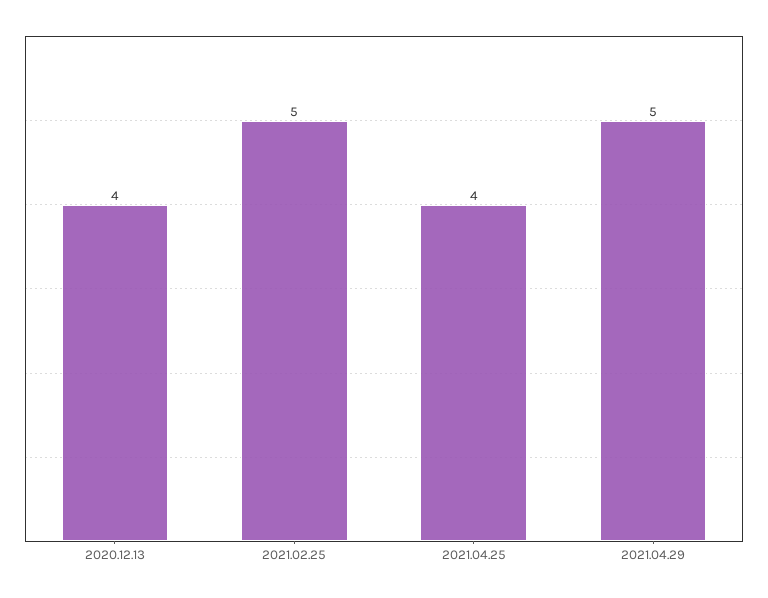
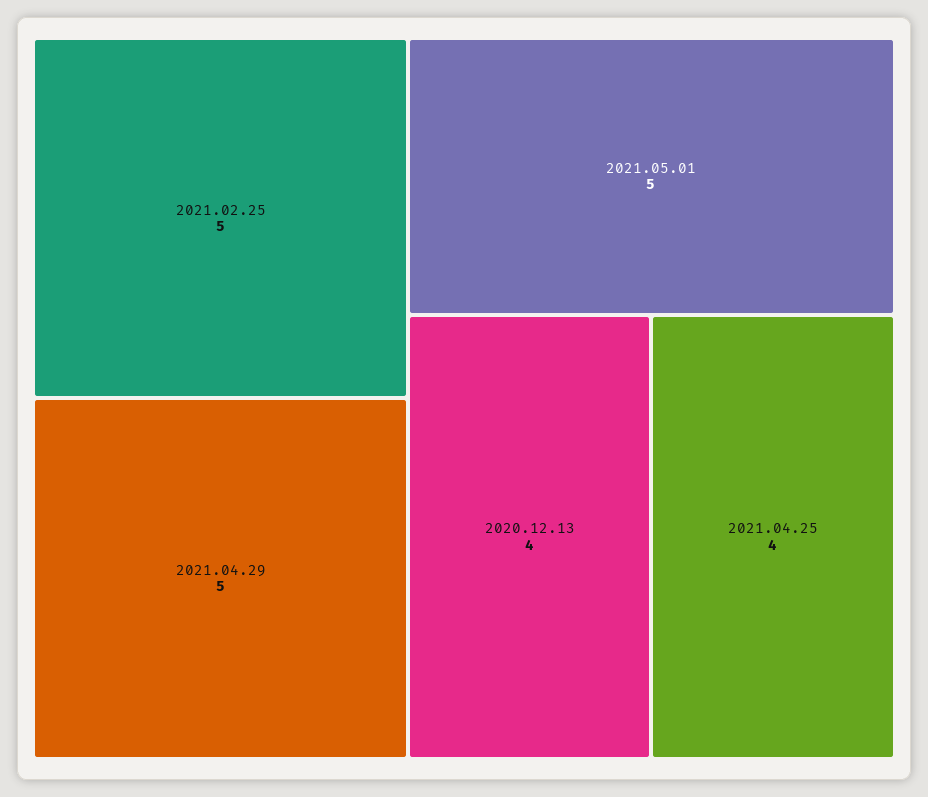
2021.05.01: none -> 5

